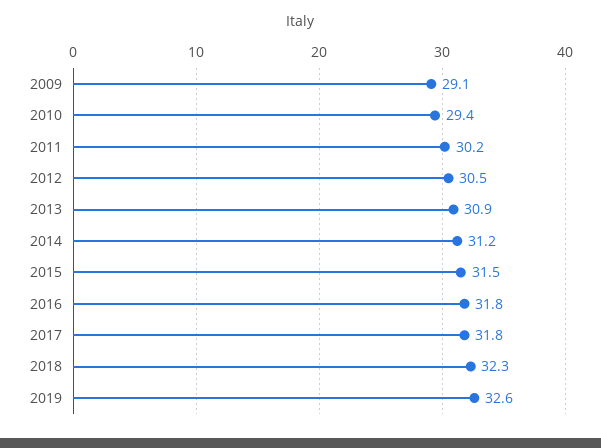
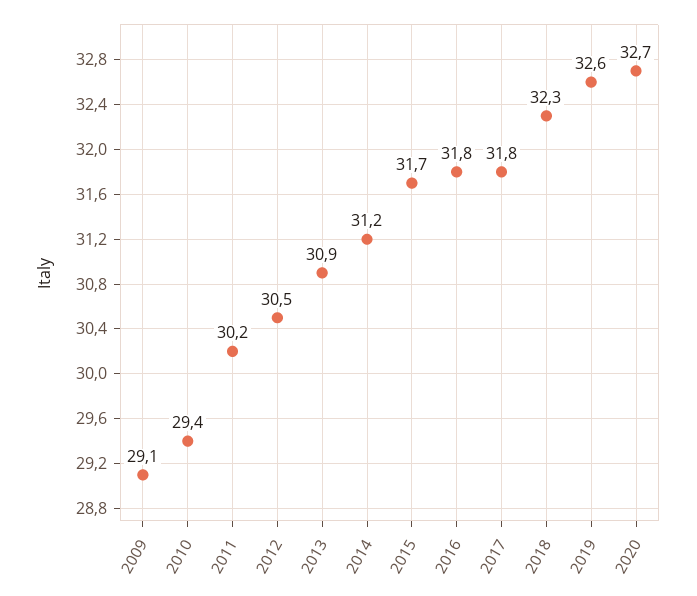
2015: 31.5 -> 31.7
2020: none -> 32.7

